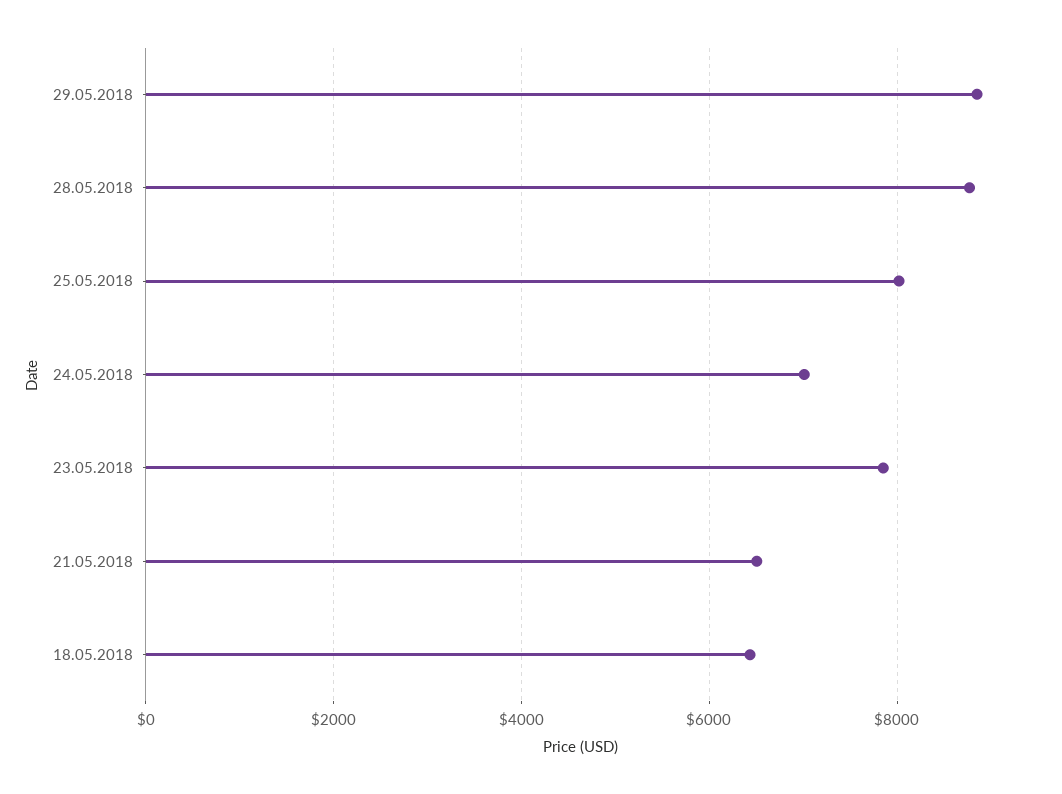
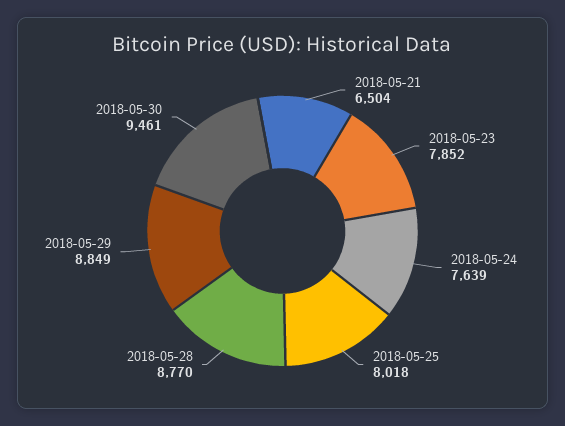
24.05.2018: 7000 -> 7639
18.05.2018: 6400 -> none
2018-05-30: none -> 9461

